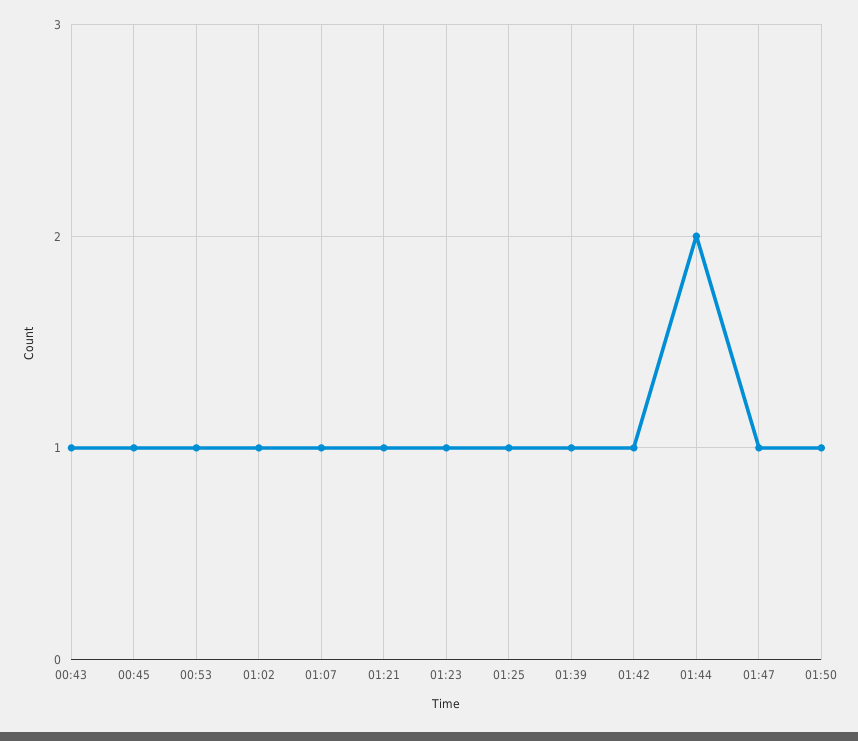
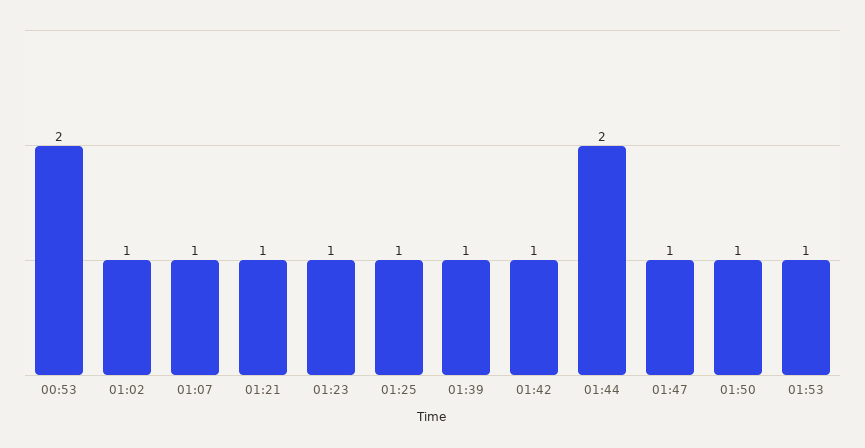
00:43: 1 -> none
00:45: 1 -> none
00:53: 1 -> 2
01:53: none -> 1

